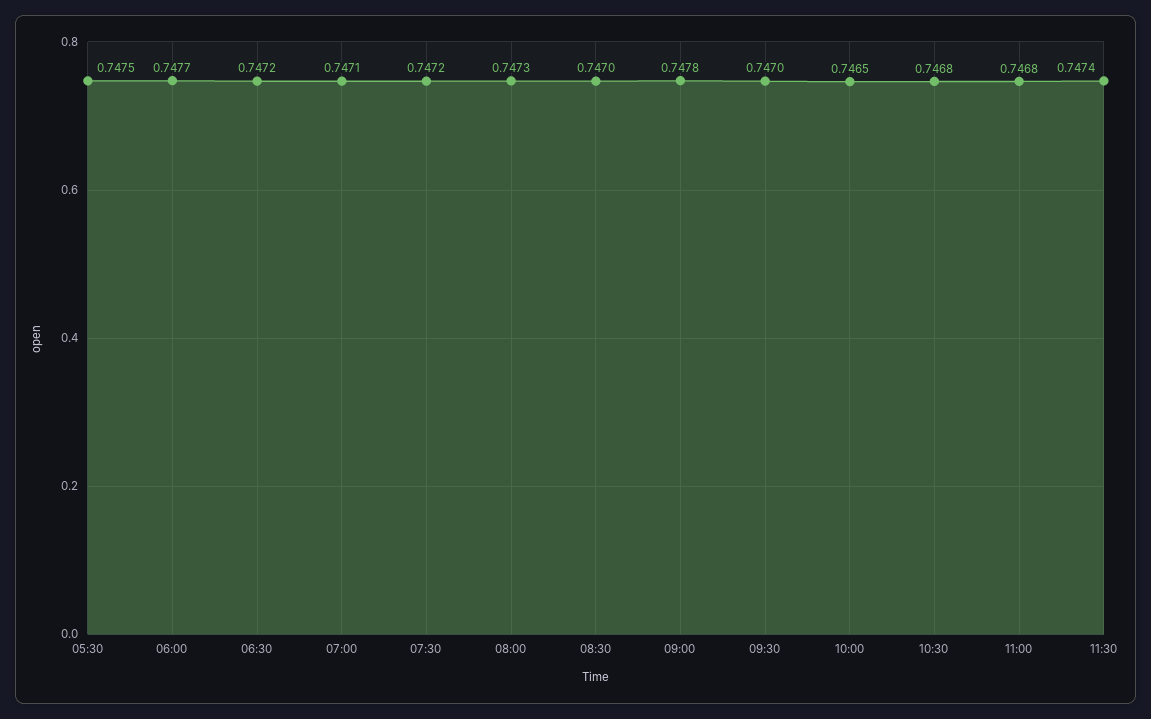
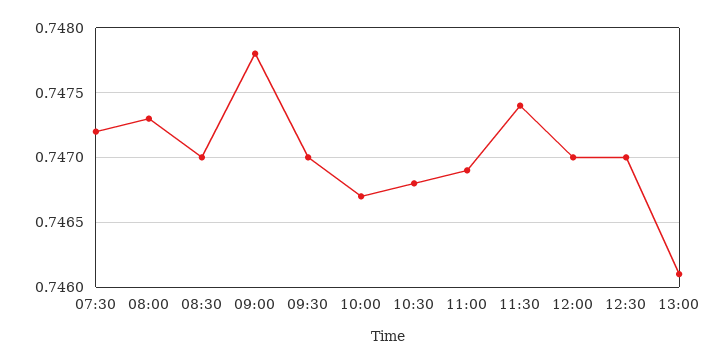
05:30: 0.7475 -> none
06:00: 0.7477 -> none
06:30: 0.7472 -> none
07:00: 0.7471 -> none
10:00: 0.7465 -> 0.7467
11:00: 0.7468 -> 0.7469
12:00: none -> 0.747
12:30: none -> 0.747
13:00: none -> 0.7461

